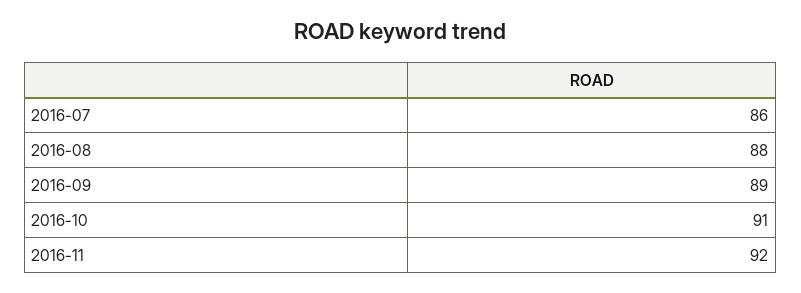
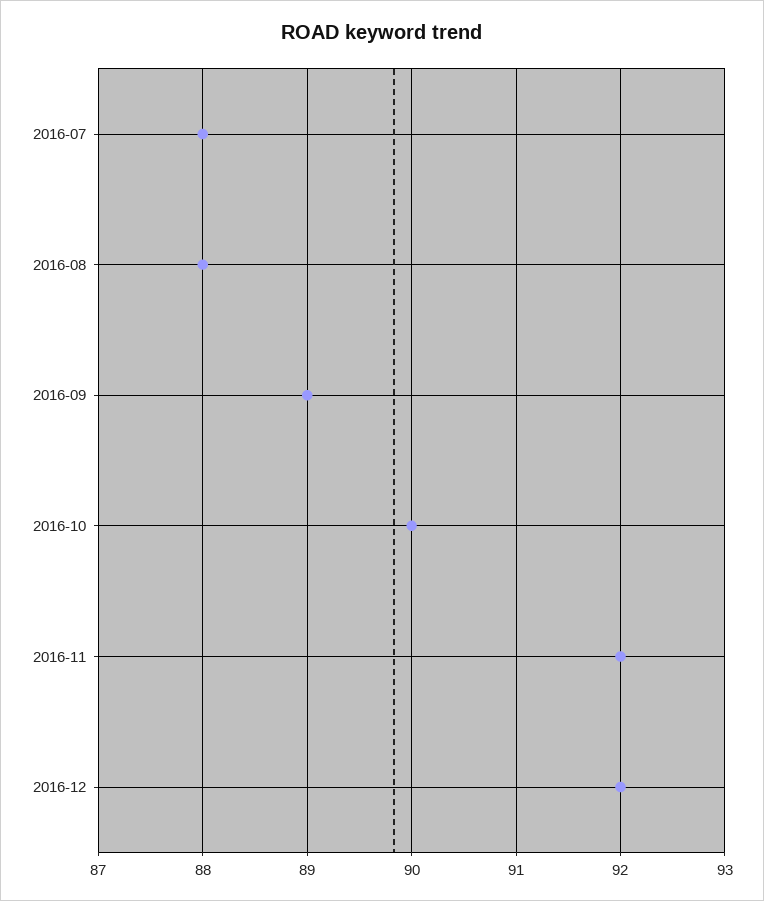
2016-07: 86 -> 88
2016-10: 91 -> 90
2016-12: none -> 92

